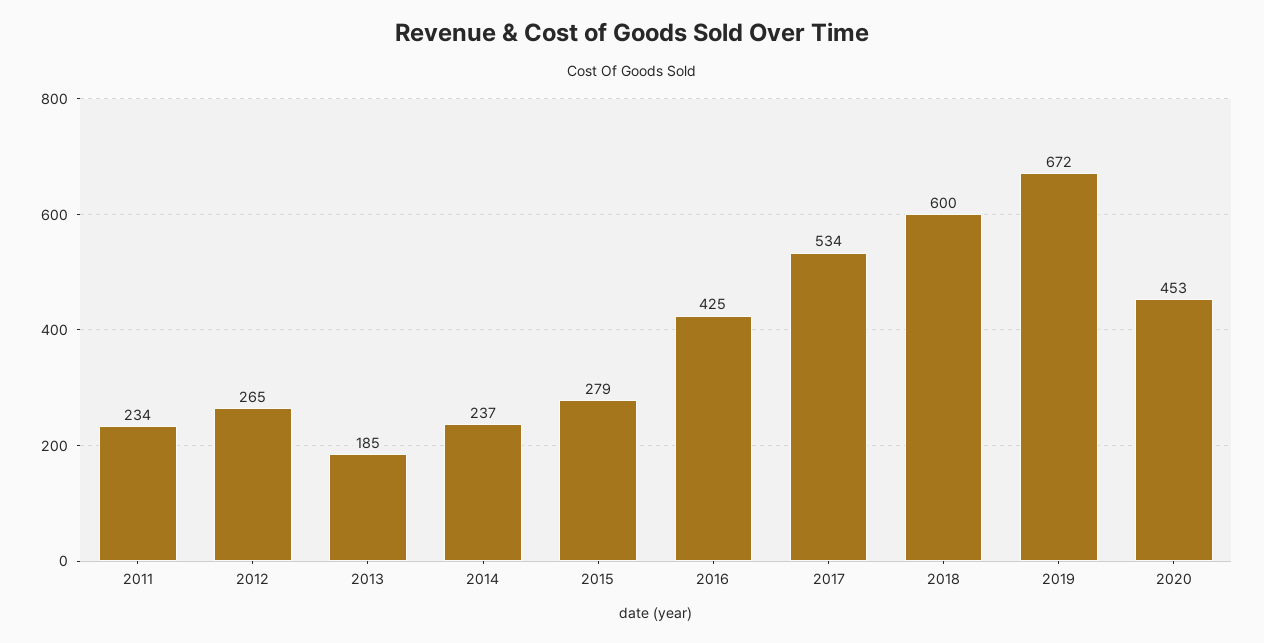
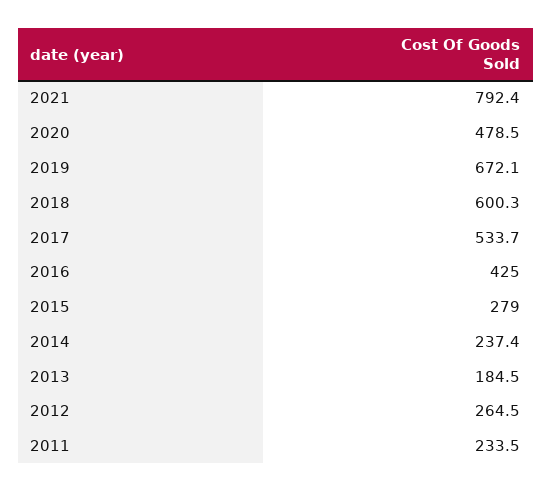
2020: 453 -> 478.5
2021: none -> 792.4

